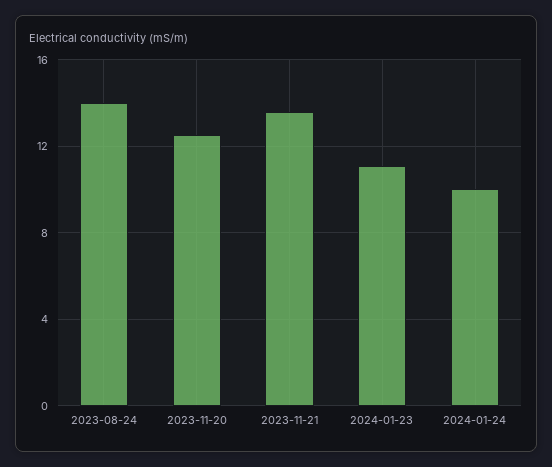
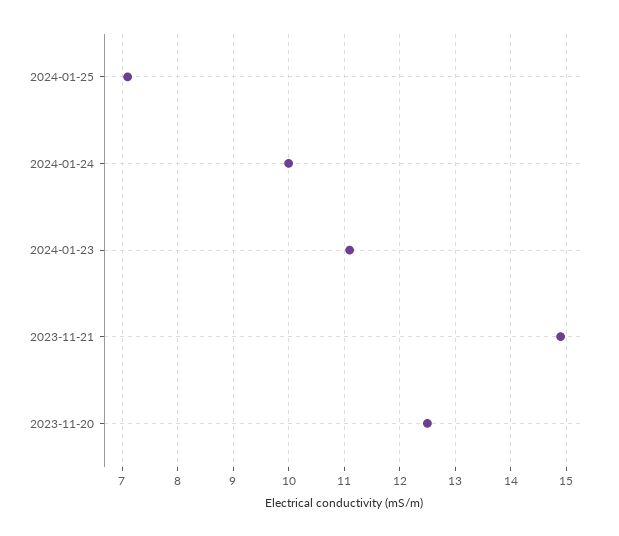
2023-08-24: 14 -> none
2023-11-21: 13.5 -> 15
2024-01-25: none -> 7

